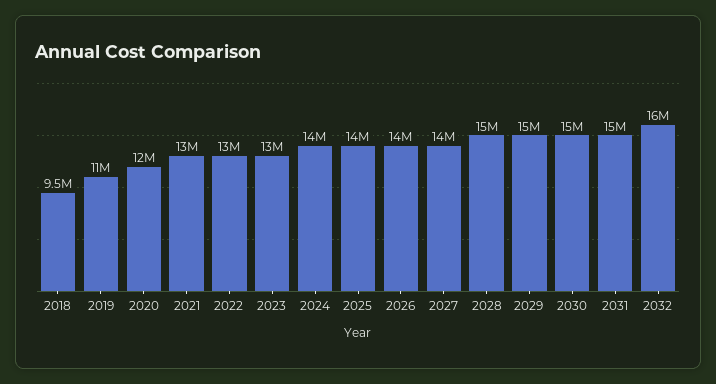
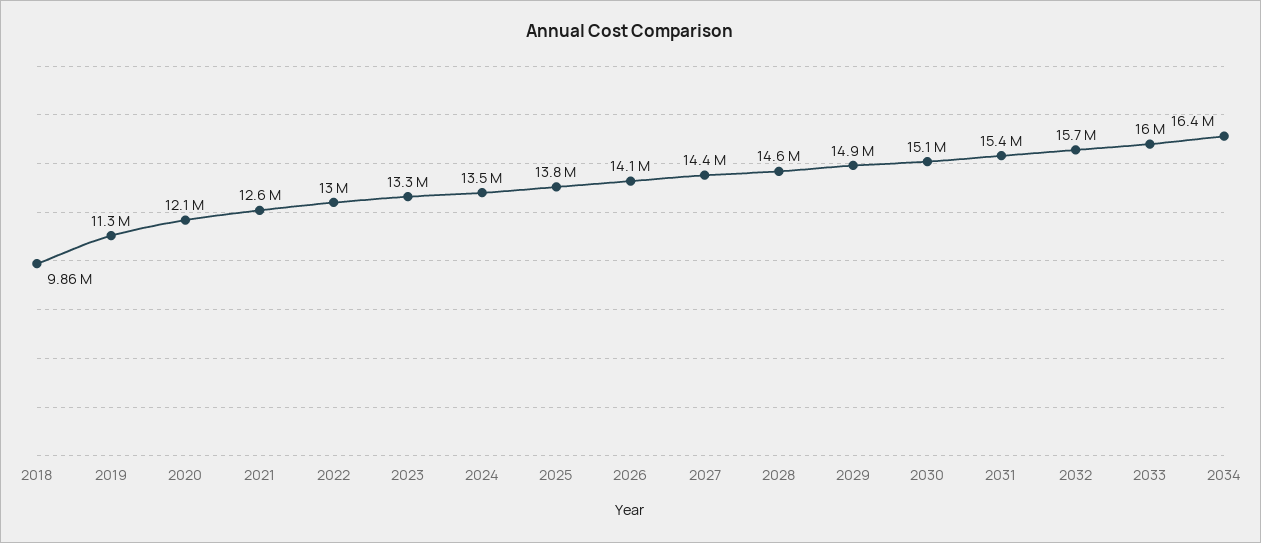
2018: 9500000 -> 9860000
2033: none -> 16000000
2034: none -> 16400000

